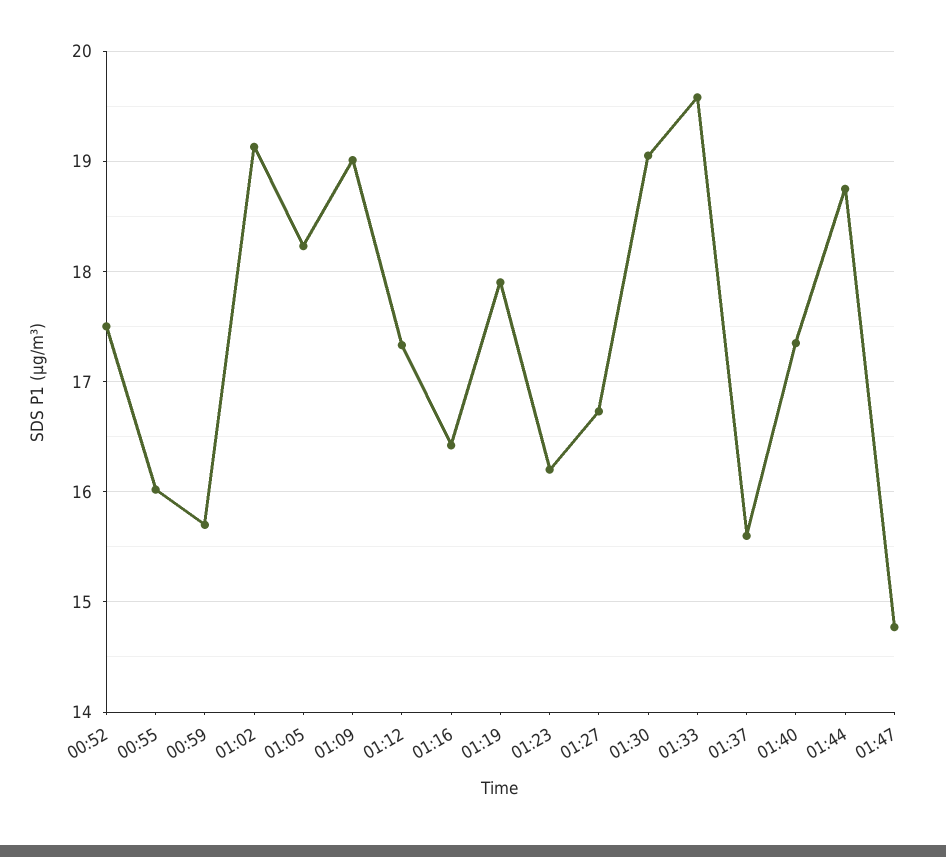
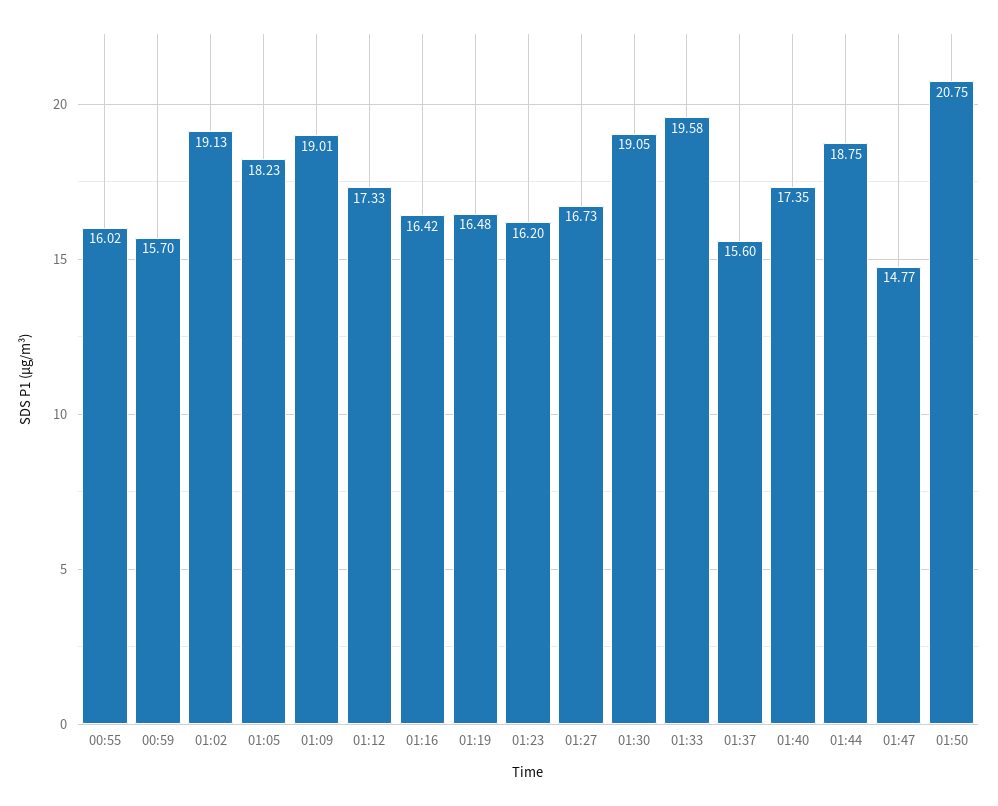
00:52: 17.5 -> none
01:19: 17.9 -> 16.48
01:50: none -> 20.75

